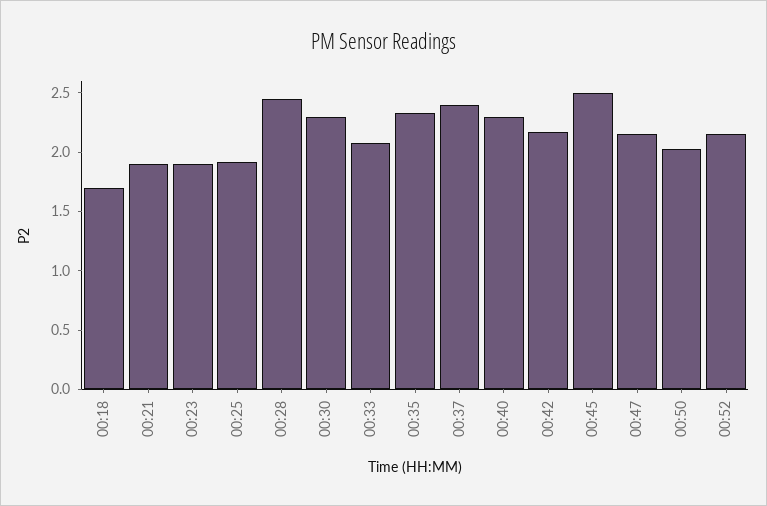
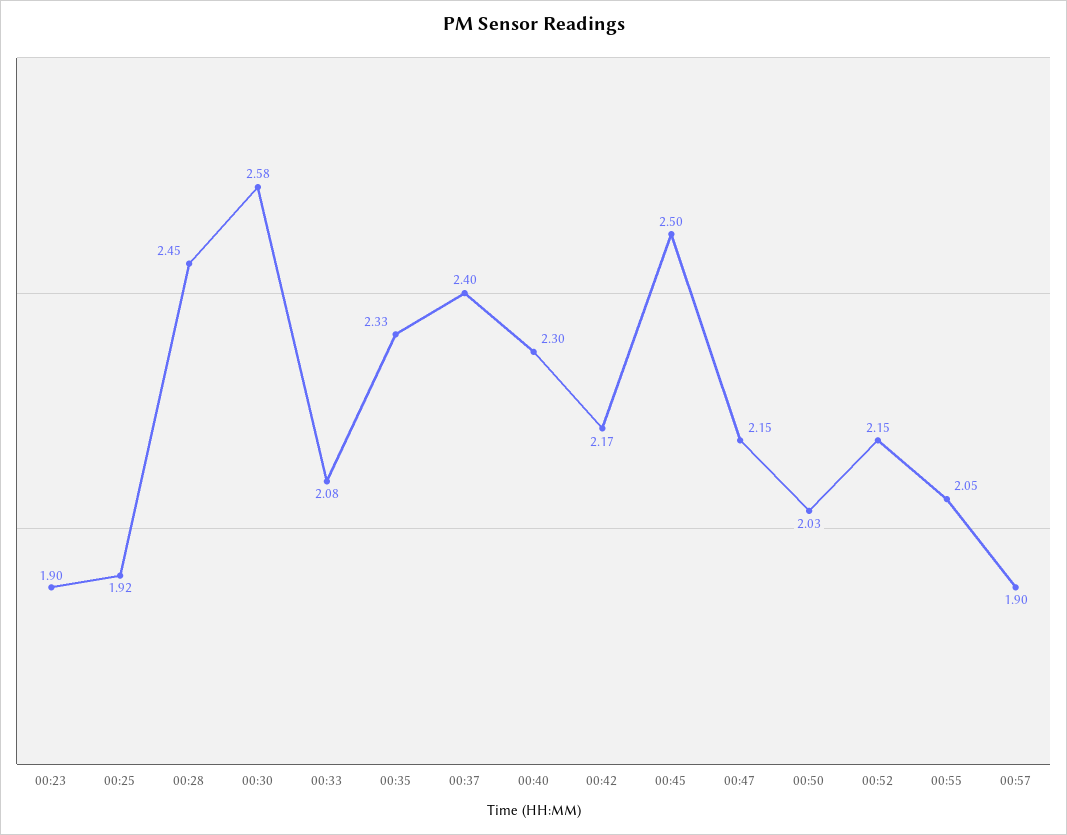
00:18: 1.7 -> none
00:21: 1.9 -> none
00:30: 2.3 -> 2.58
00:55: none -> 2.05
00:57: none -> 1.9

